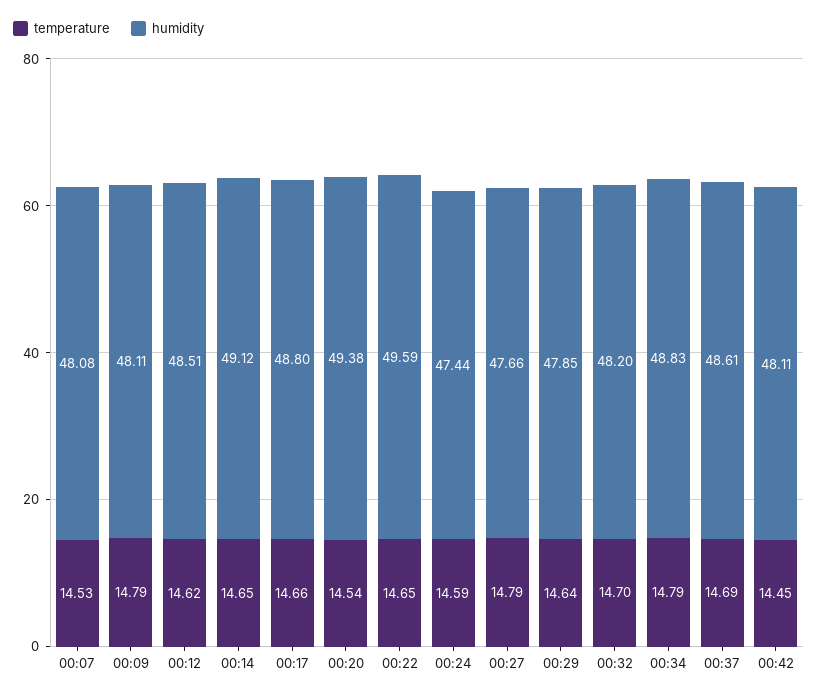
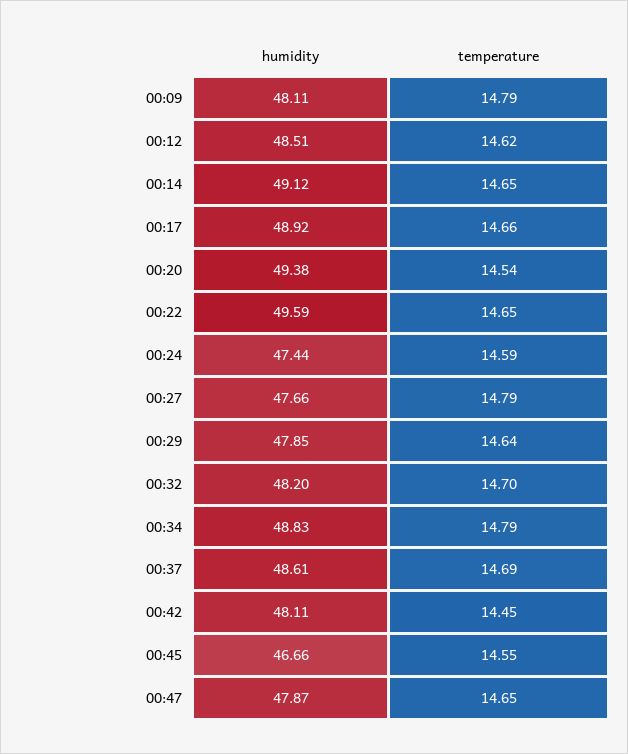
temperature, 00:07: 14.53 -> none
humidity, 00:07: 48.08 -> none
humidity, 00:17: 48.8 -> 48.92
humidity, 00:45: none -> 46.66
temperature, 00:45: none -> 14.55
humidity, 00:47: none -> 47.87
temperature, 00:47: none -> 14.65

